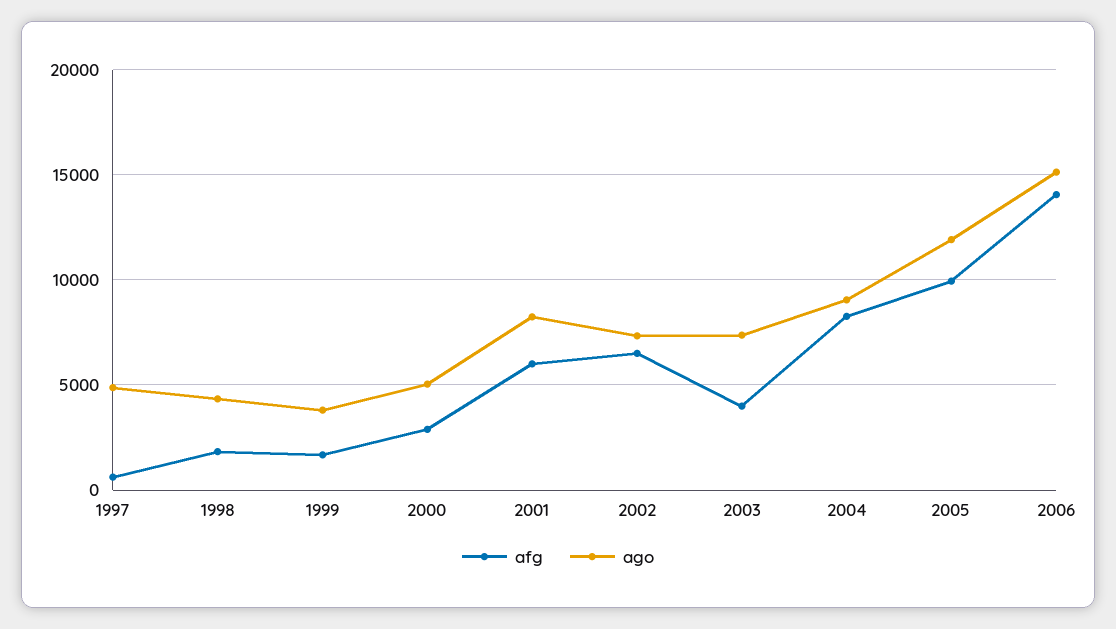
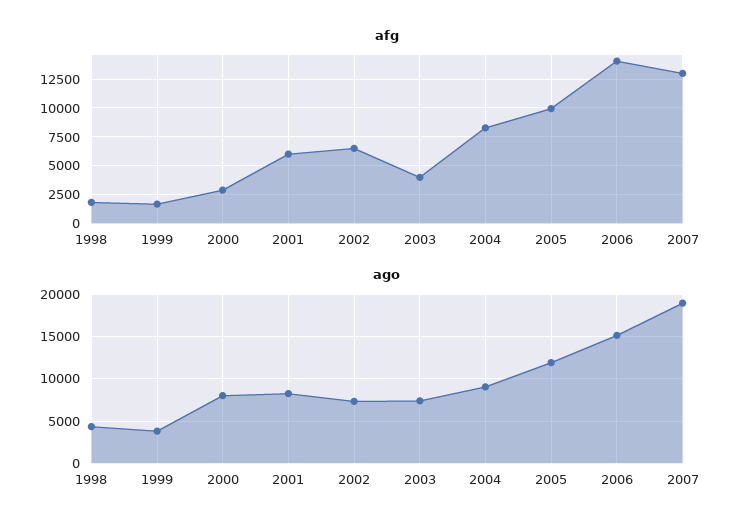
afg, 1997: 500 -> none
ago, 1997: 5000 -> none
ago, 2000: 5000 -> 8000
afg, 2007: none -> 12500
ago, 2007: none -> 19000

